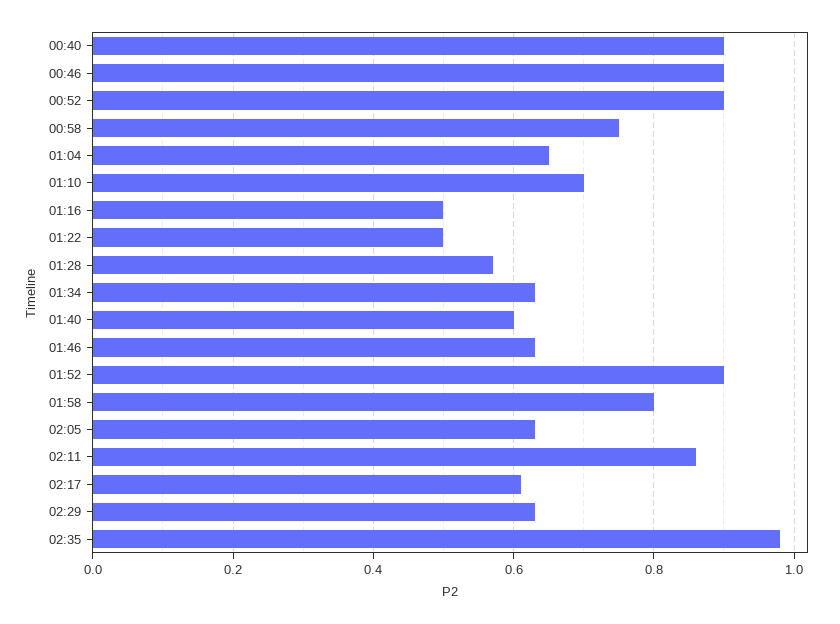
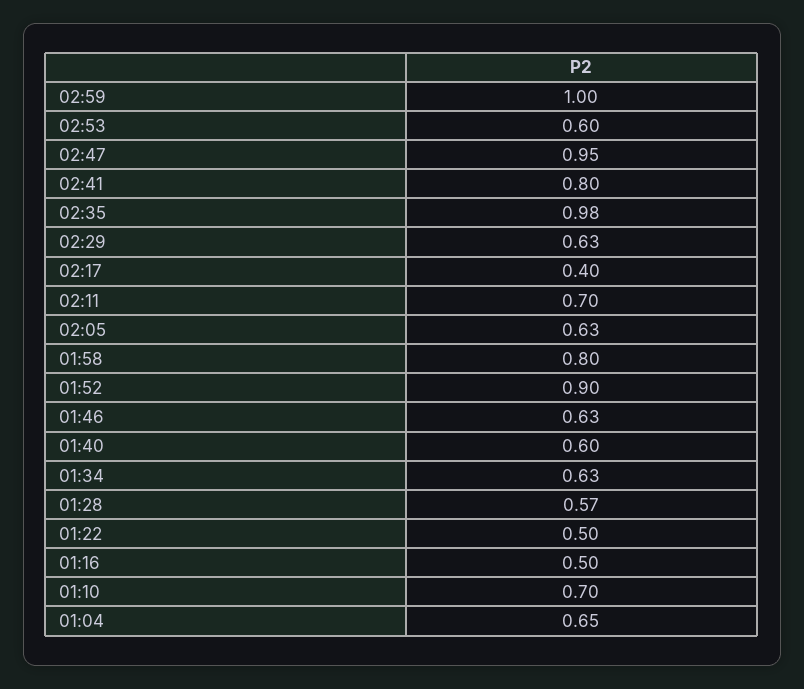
00:40: 0.9 -> none
00:46: 0.9 -> none
00:52: 0.9 -> none
00:58: 0.75 -> none
02:11: 0.85 -> 0.7
02:17: 0.6 -> 0.4
02:59: none -> 1
02:53: none -> 0.6
02:47: none -> 0.95
02:41: none -> 0.8

